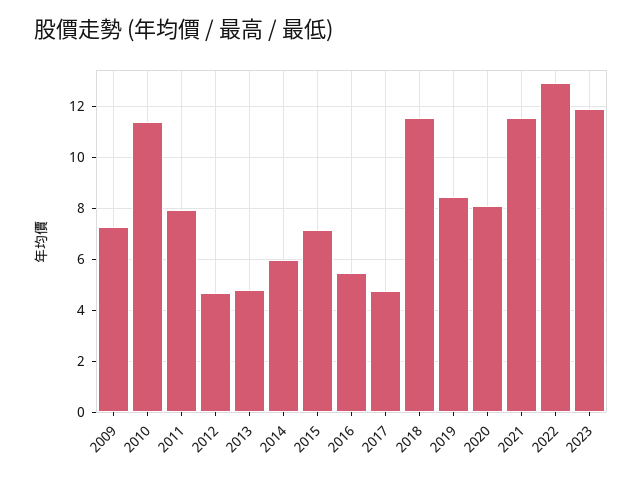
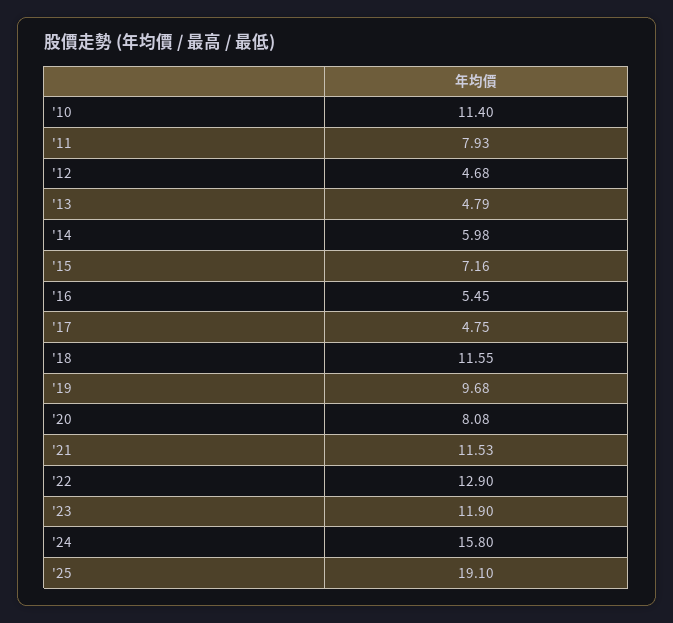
2009: 7.25 -> none
2019: 8.5 -> 9.68
'24: none -> 15.8
'25: none -> 19.1

